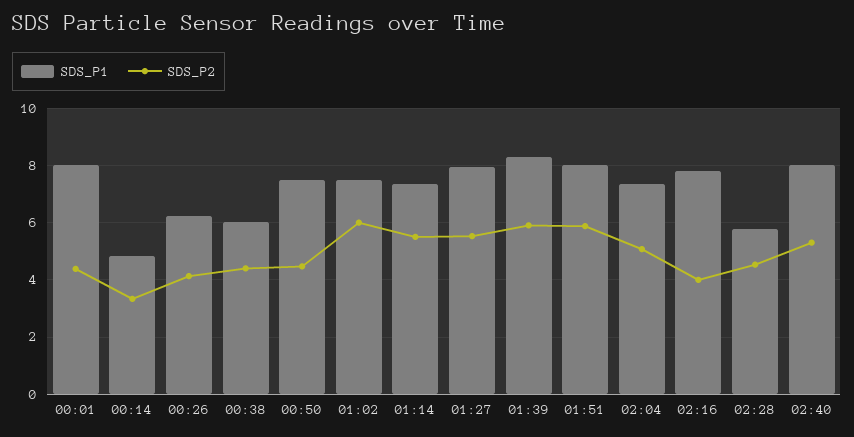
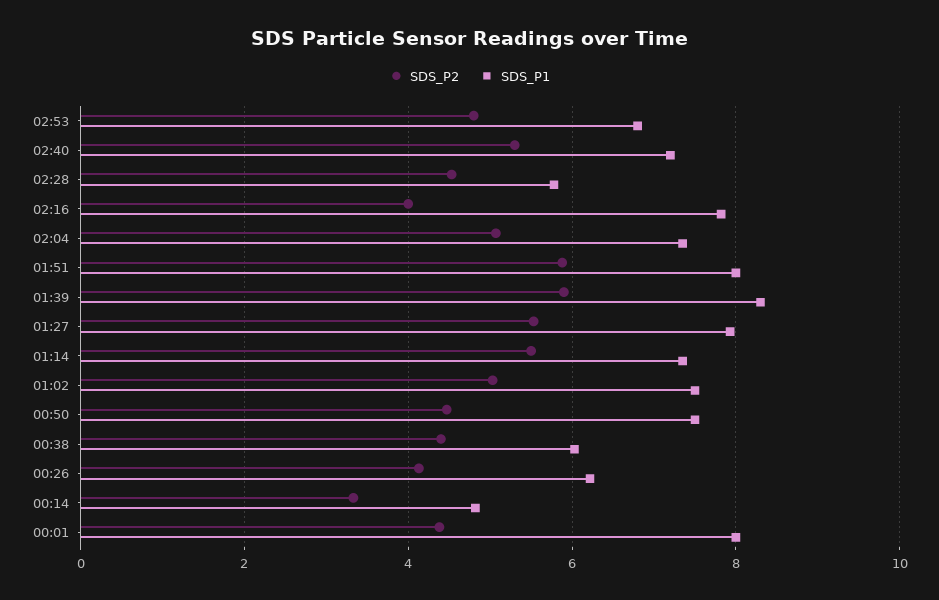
SDS_P2, 01:02: 6 -> 5
SDS_P1, 02:40: 8 -> 7.2
SDS_P2, 02:53: none -> 4.8
SDS_P1, 02:53: none -> 6.8

